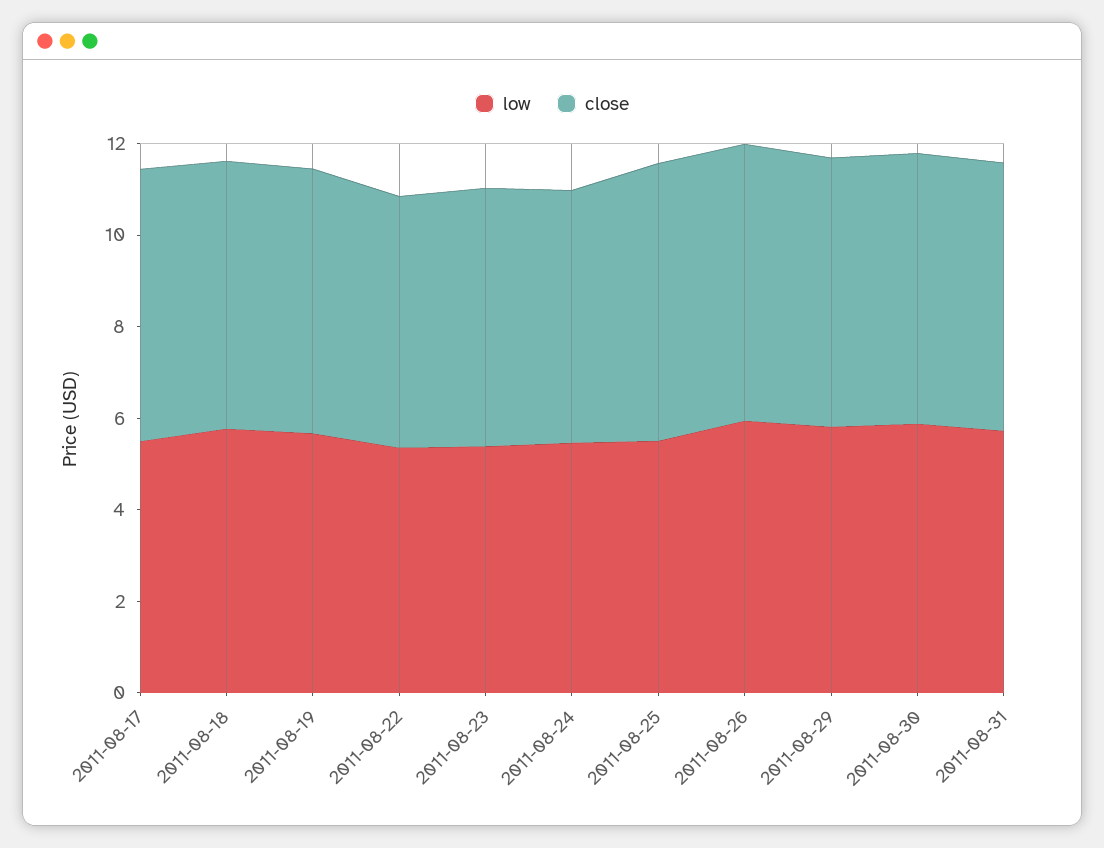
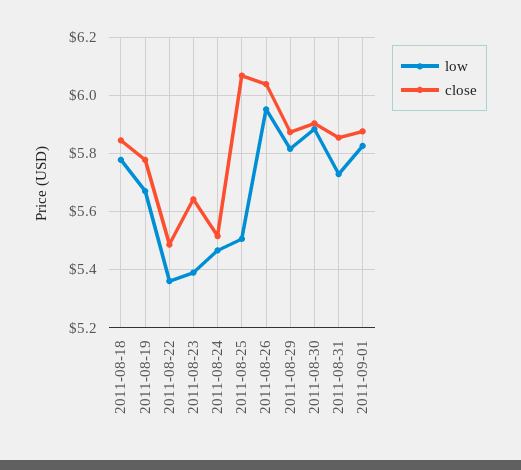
low, 2011-08-17: 5.5 -> none
close, 2011-08-17: 6 -> none
low, 2011-09-01: none -> 5.825
close, 2011-09-01: none -> 5.875

